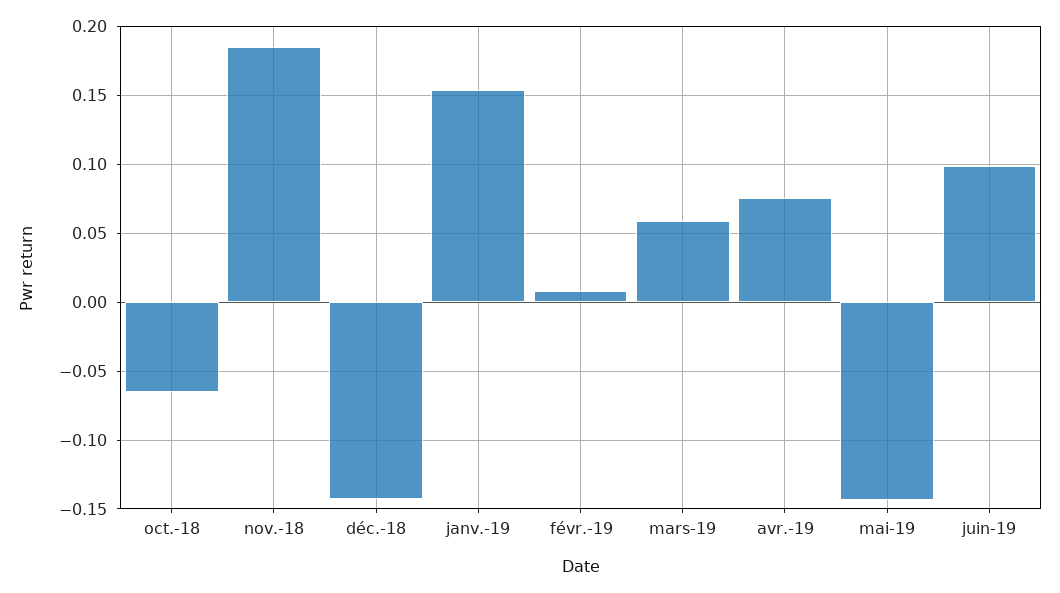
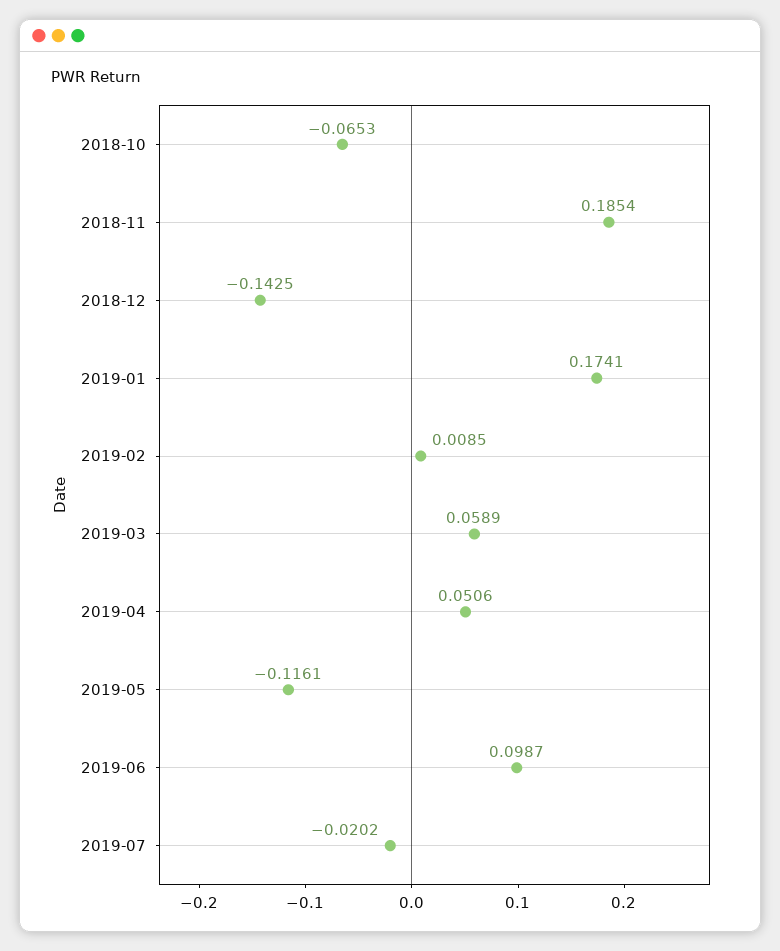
janv.-19: 0.155 -> 0.1741
avr.-19: 0.075 -> 0.0506
mai-19: -0.145 -> -0.1161
2019-07: none -> -0.0202

